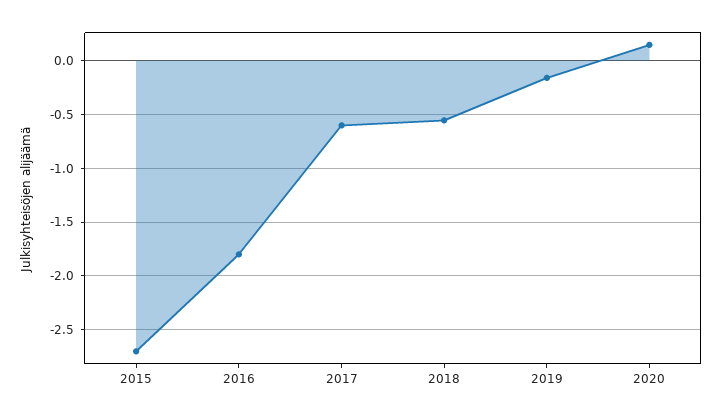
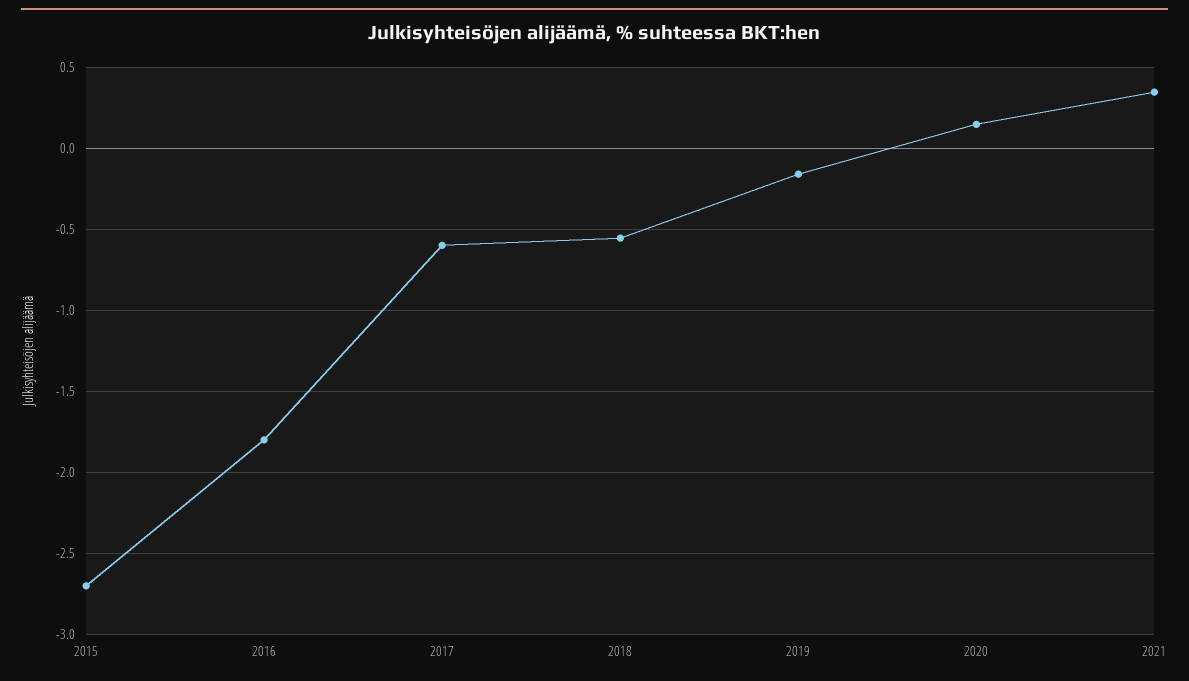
2021: none -> 0.35

